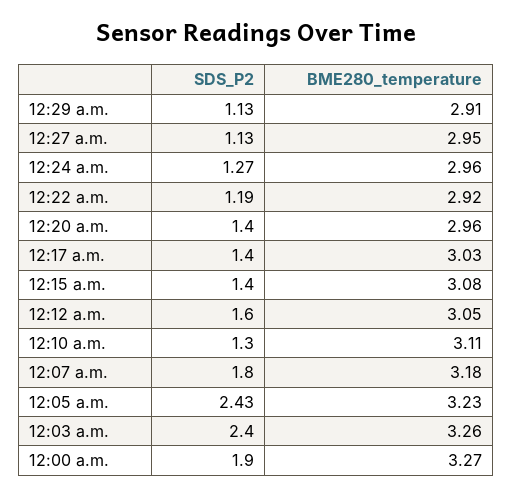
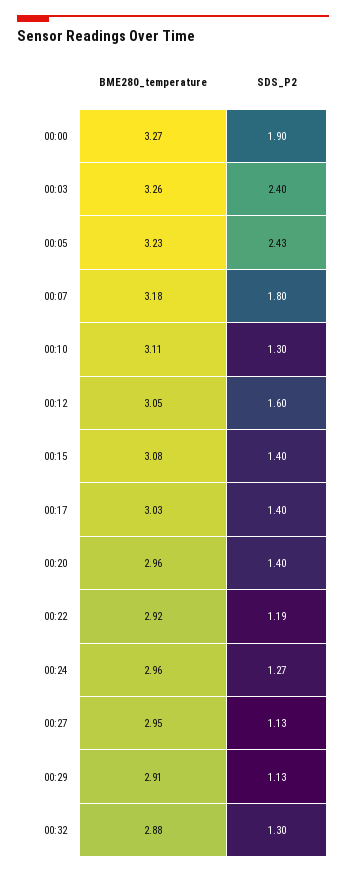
BME280_temperature, 00:32: none -> 2.88
SDS_P2, 00:32: none -> 1.3

